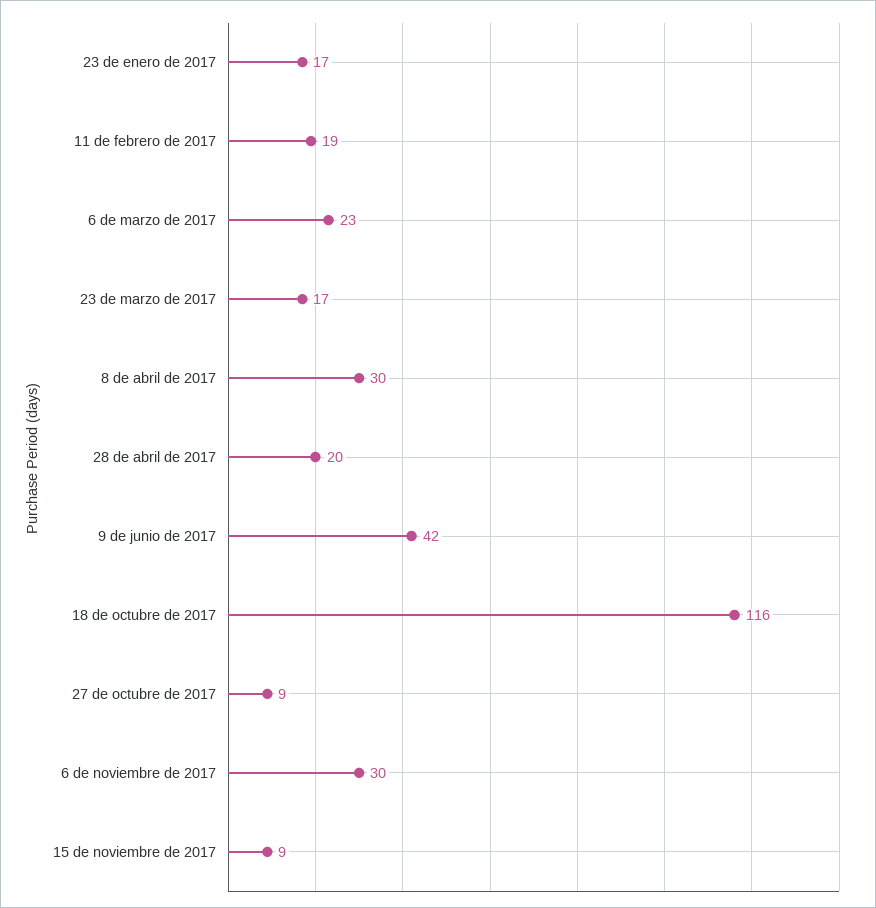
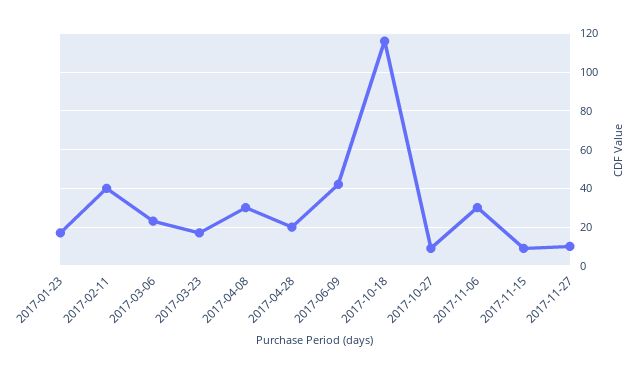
11 de febrero de 2017: 19 -> 40
2017-11-27: none -> 10

